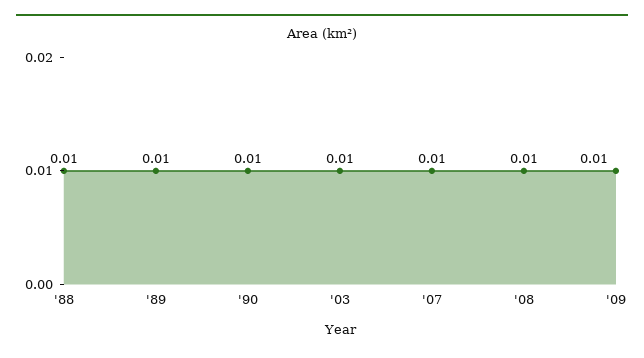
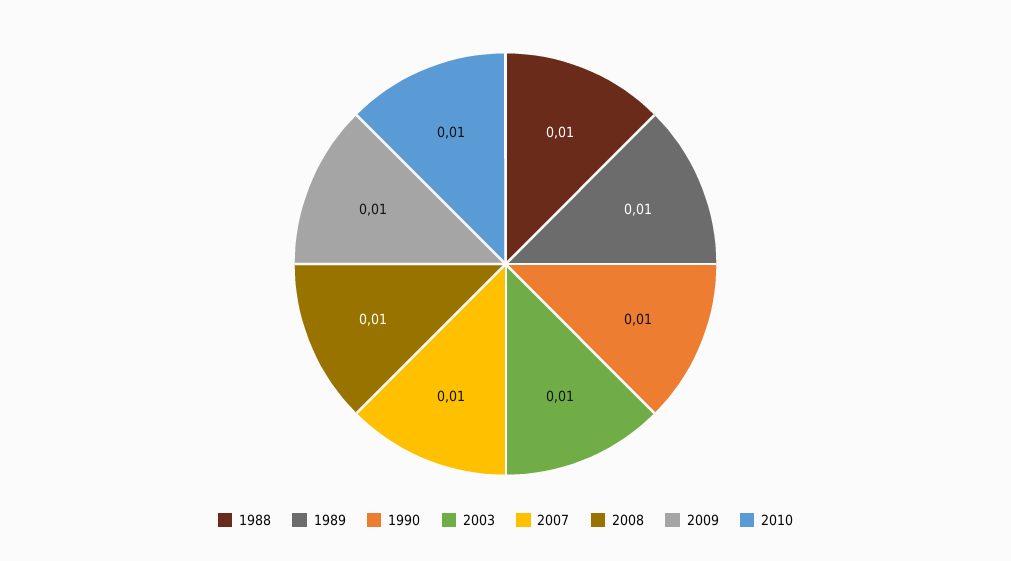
2010: none -> 0.01

